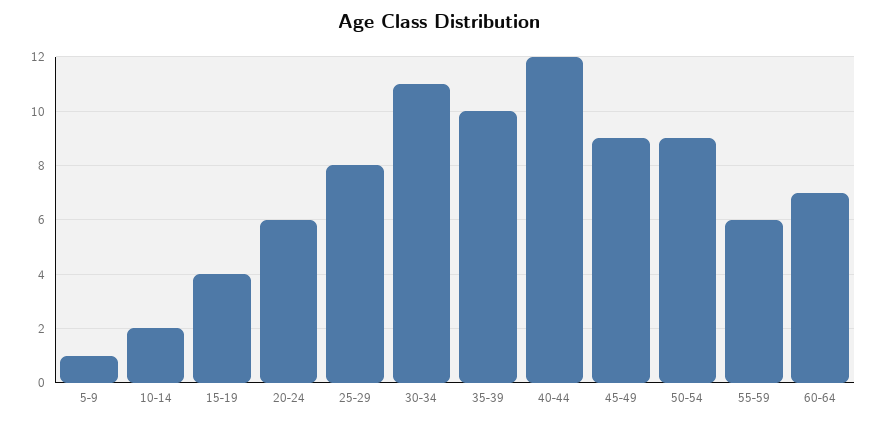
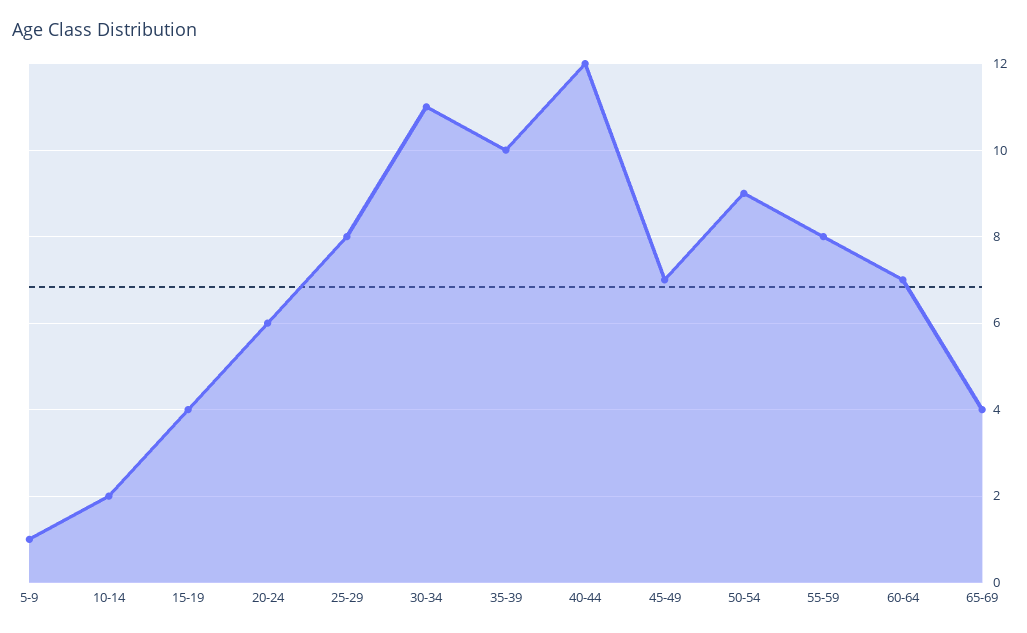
45-49: 9 -> 7
55-59: 6 -> 8
65-69: none -> 4

